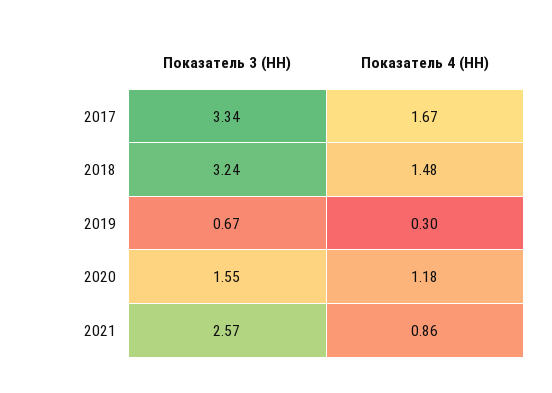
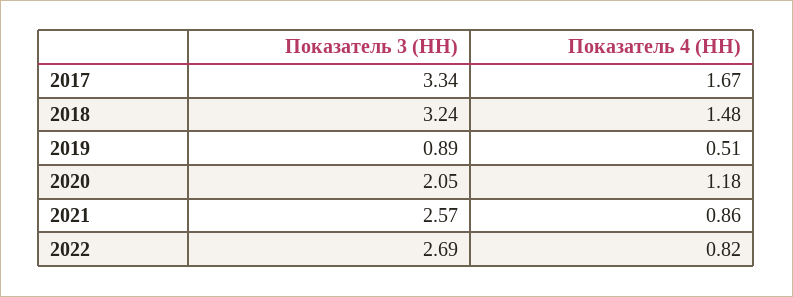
Показатель 3 (НН), 2019: 0.67 -> 0.89
Показатель 4 (НН), 2019: 0.3 -> 0.51
Показатель 3 (НН), 2020: 1.55 -> 2.05
Показатель 3 (НН), 2022: none -> 2.69
Показатель 4 (НН), 2022: none -> 0.82

